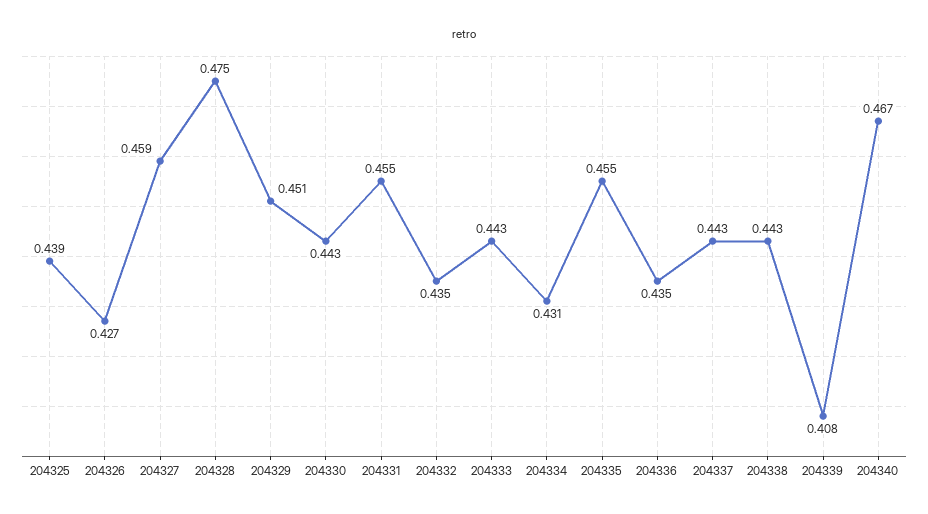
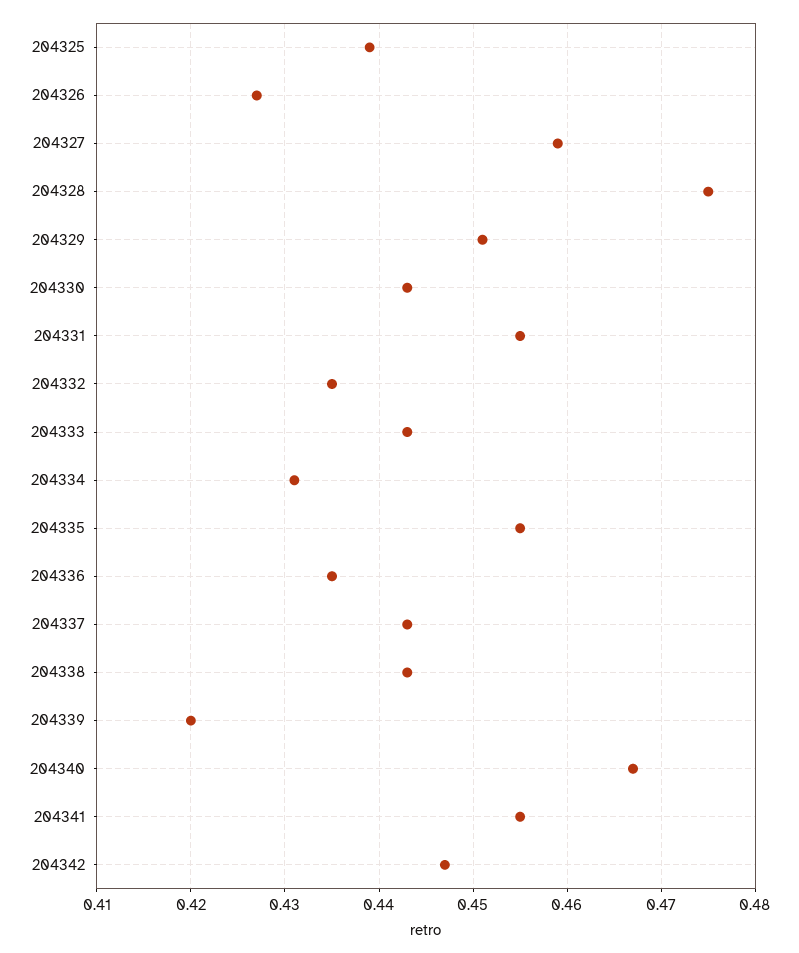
204339: 0.408 -> 0.42
204341: none -> 0.455
204342: none -> 0.447

